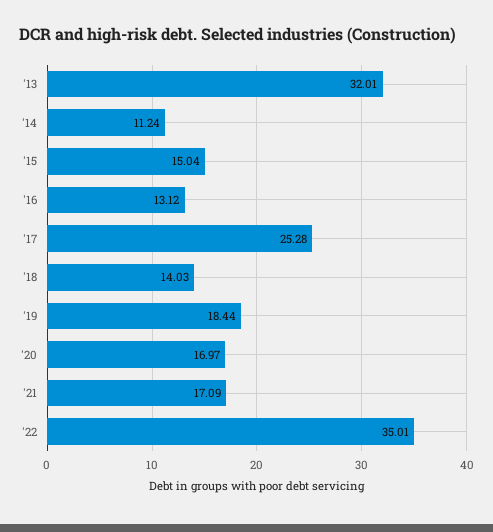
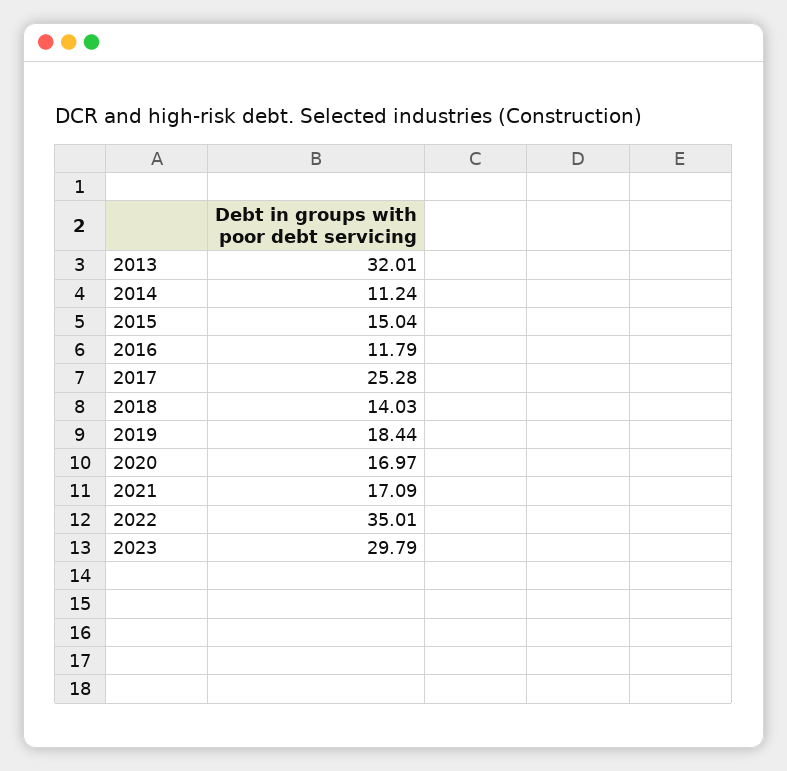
'16: 13.12 -> 11.79
2023: none -> 29.79

